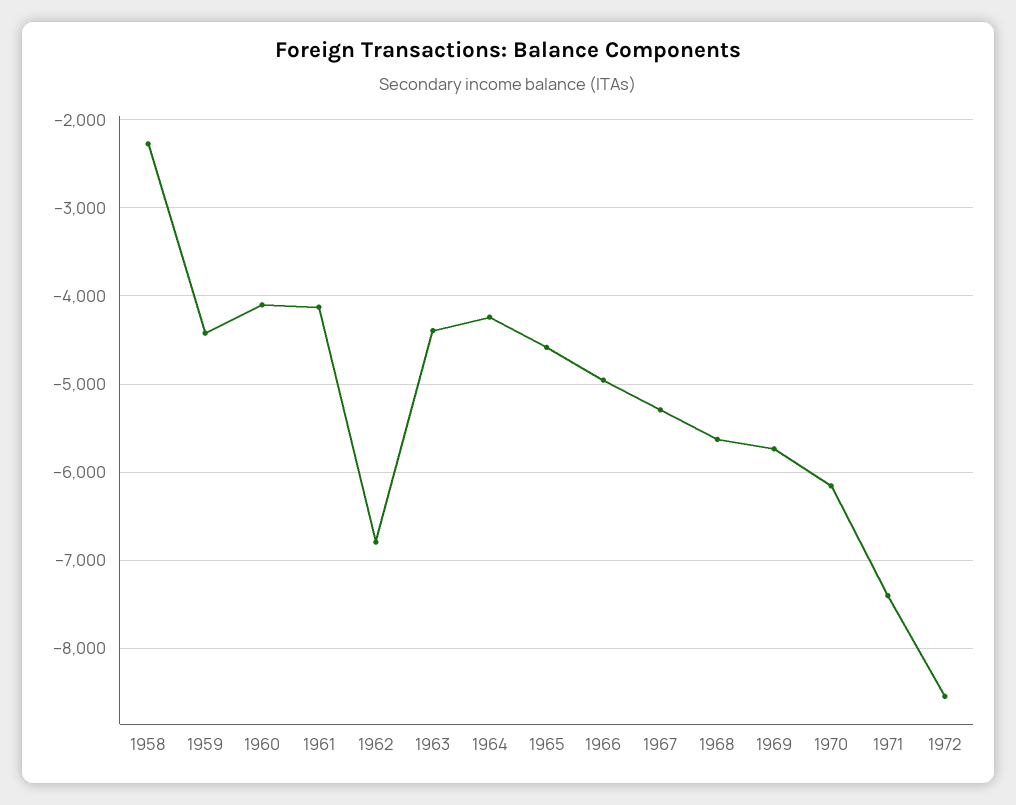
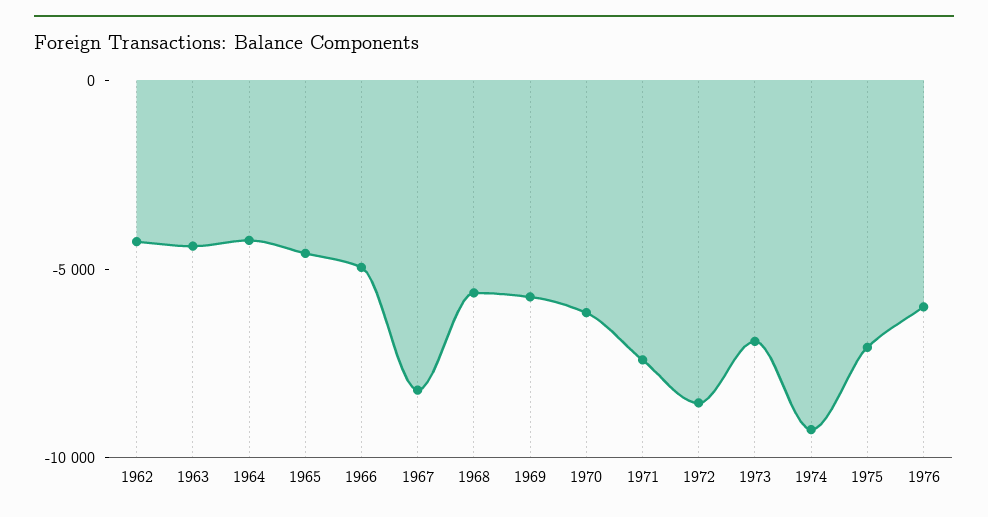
1958: -2300 -> none
1959: -4400 -> none
1960: -4100 -> none
1961: -4100 -> none
1962: -6800 -> -4000
1967: -5300 -> -8000
1973: none -> -7000
1974: none -> -9000
1975: none -> -7000
1976: none -> -6000

